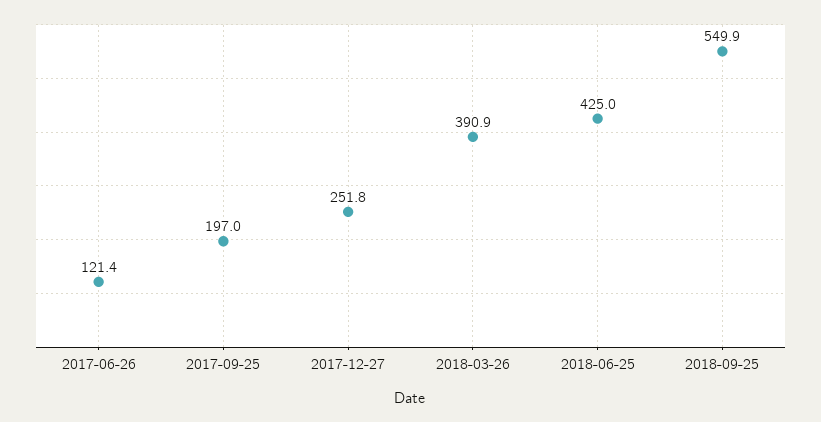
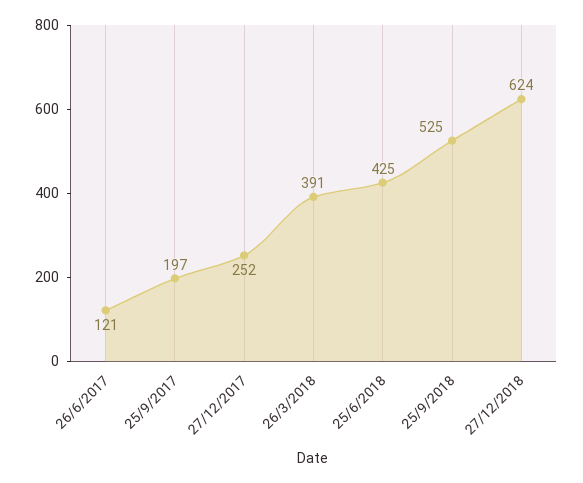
2018-09-25: 549.9 -> 525
27/12/2018: none -> 624

